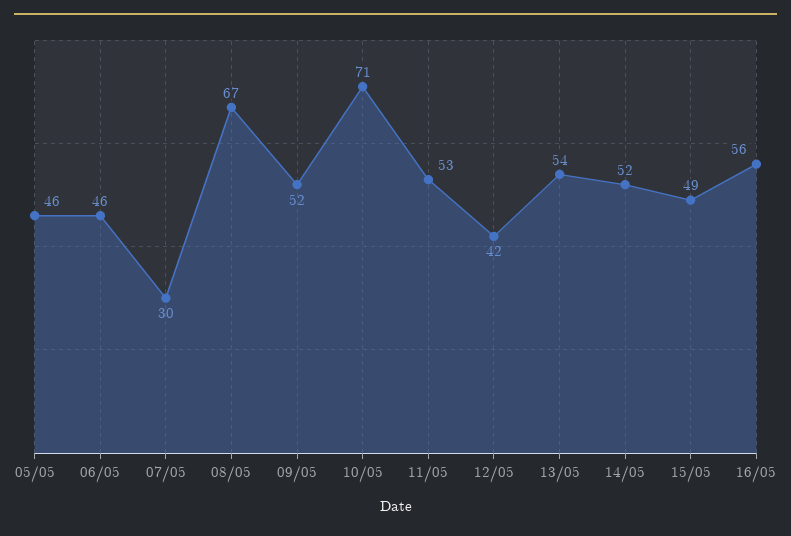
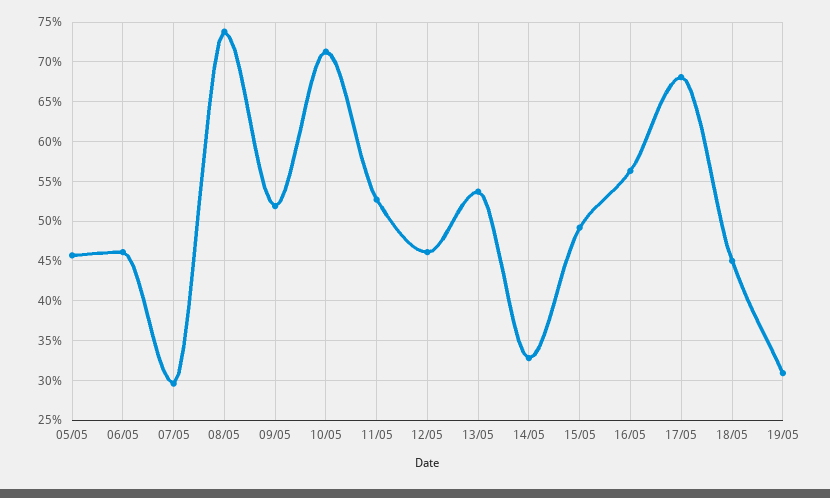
08/05: 67 -> 74
12/05: 42 -> 46
14/05: 52 -> 33
17/05: none -> 68
18/05: none -> 45
19/05: none -> 31

